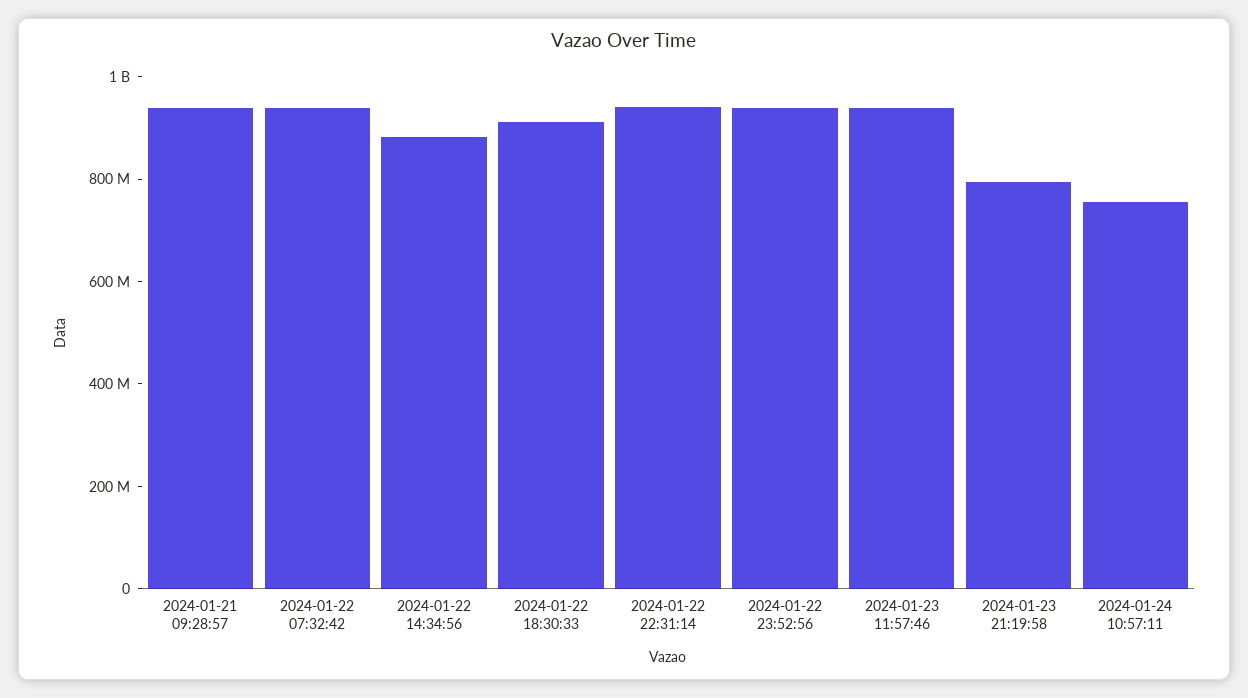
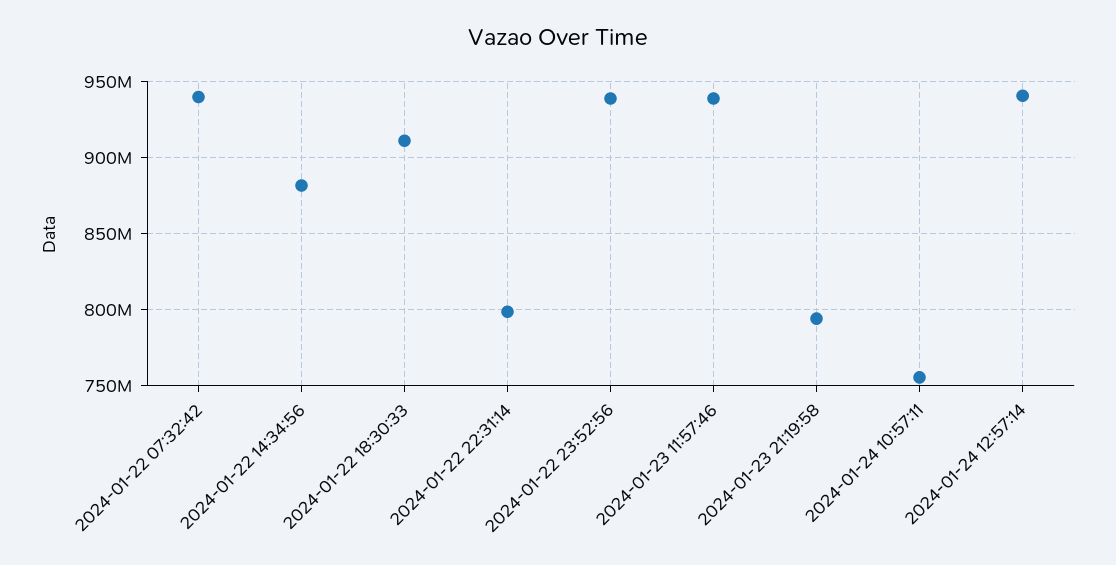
2024-01-21 09:28:57: 950000000 -> none
2024-01-22 22:31:14: 950000000 -> 800000000
2024-01-24 12:57:14: none -> 940000000

